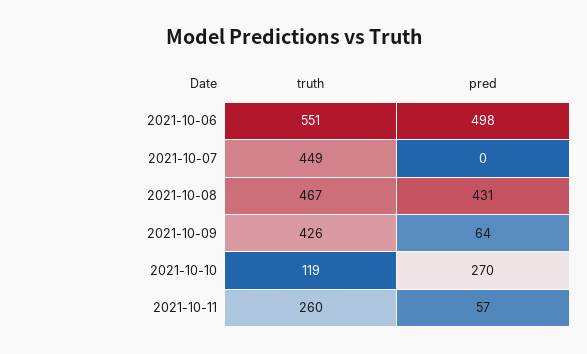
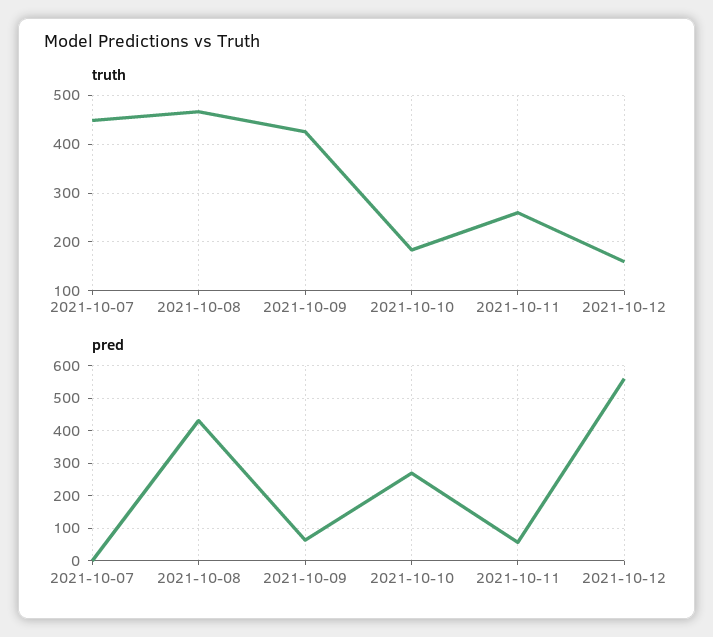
truth, 2021-10-06: 551 -> none
pred, 2021-10-06: 498 -> none
truth, 2021-10-10: 119 -> 180
truth, 2021-10-12: none -> 160
pred, 2021-10-12: none -> 560

